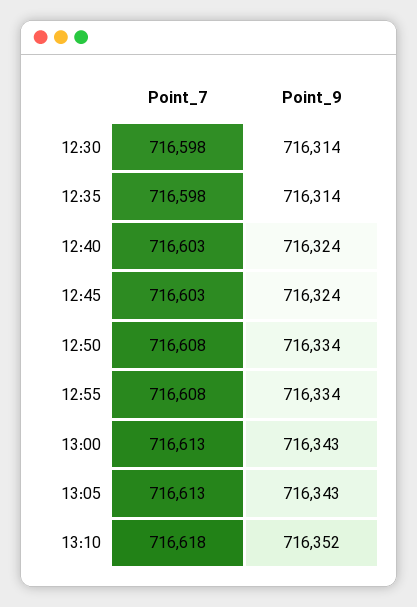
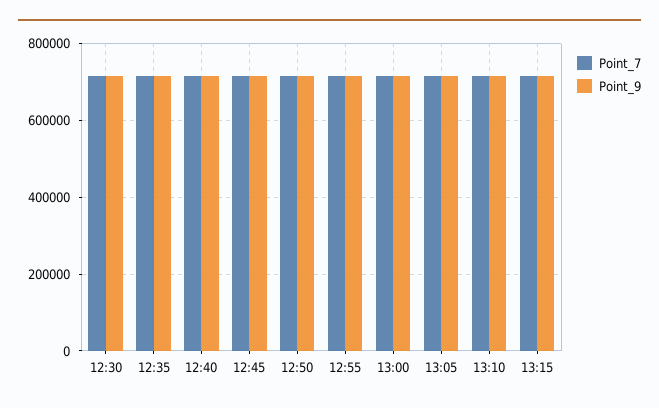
Point_7, 13:15: none -> 720000
Point_9, 13:15: none -> 720000

